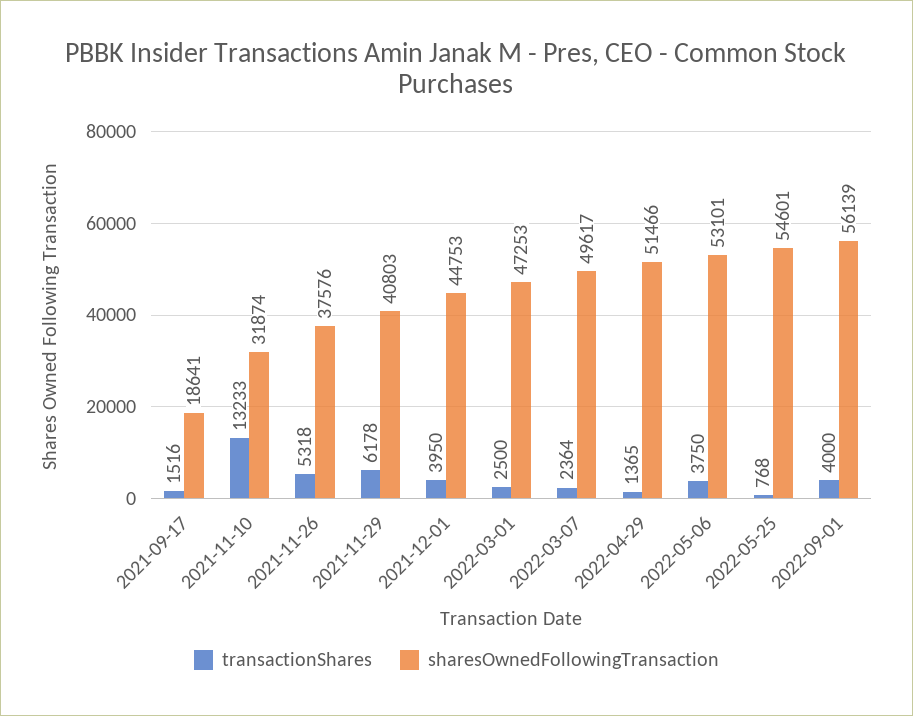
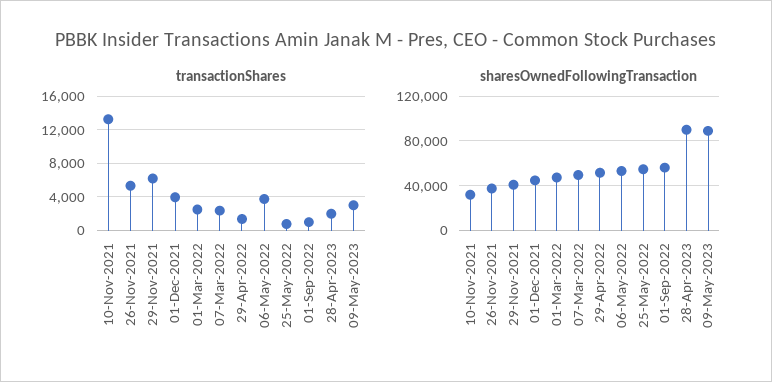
transactionShares, 2021-09-17: 1516 -> none
sharesOwnedFollowingTransaction, 2021-09-17: 18641 -> none
transactionShares, 2022-09-01: 4000 -> 1000
transactionShares, 28-Apr-2023: none -> 2000
transactionShares, 09-May-2023: none -> 3000
sharesOwnedFollowingTransaction, 28-Apr-2023: none -> 90000
sharesOwnedFollowingTransaction, 09-May-2023: none -> 90000

